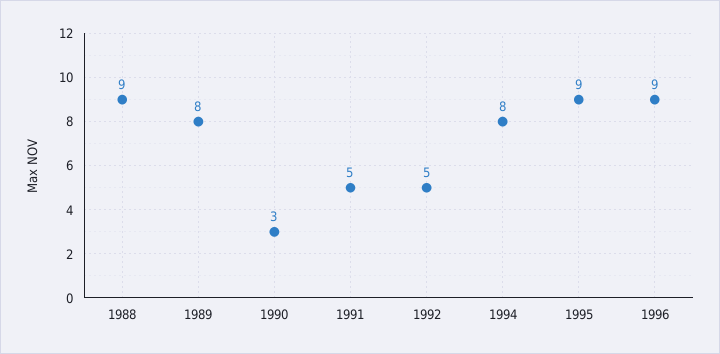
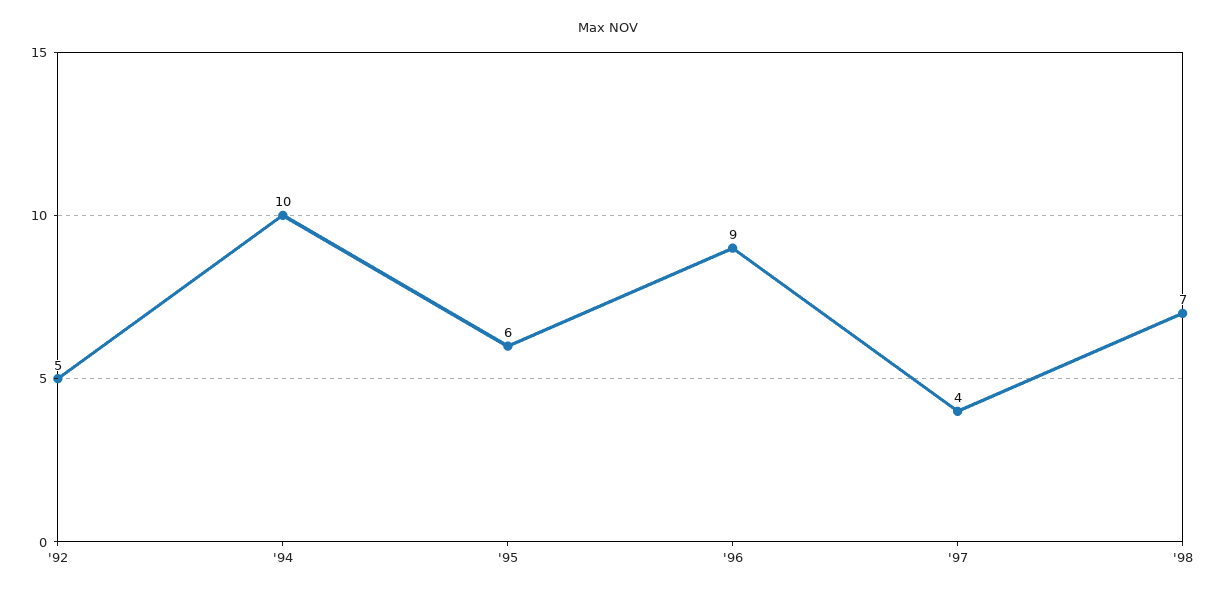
1988: 9 -> none
1989: 8 -> none
1990: 3 -> none
1991: 5 -> none
1994: 8 -> 10
1995: 9 -> 6
'97: none -> 4
'98: none -> 7

